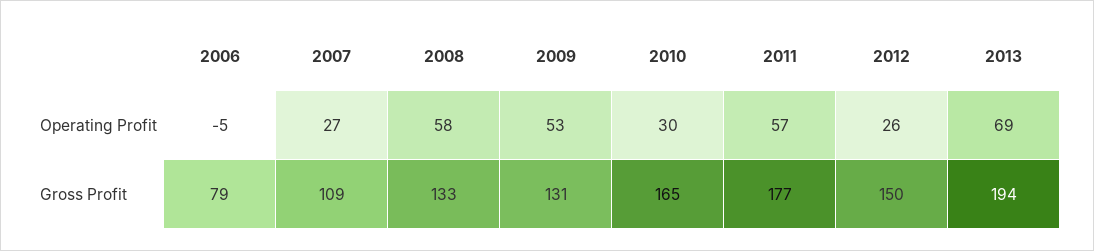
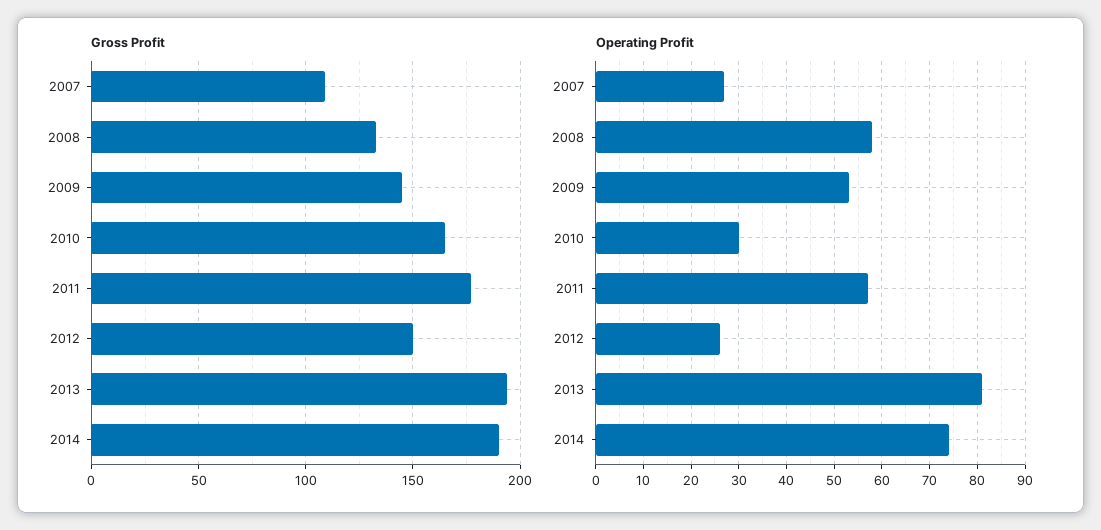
Operating Profit, 2006: -5 -> none
Operating Profit, 2013: 69 -> 80
Gross Profit, 2006: 79 -> none
Gross Profit, 2009: 131 -> 145
Gross Profit, 2014: none -> 190
Operating Profit, 2014: none -> 75

